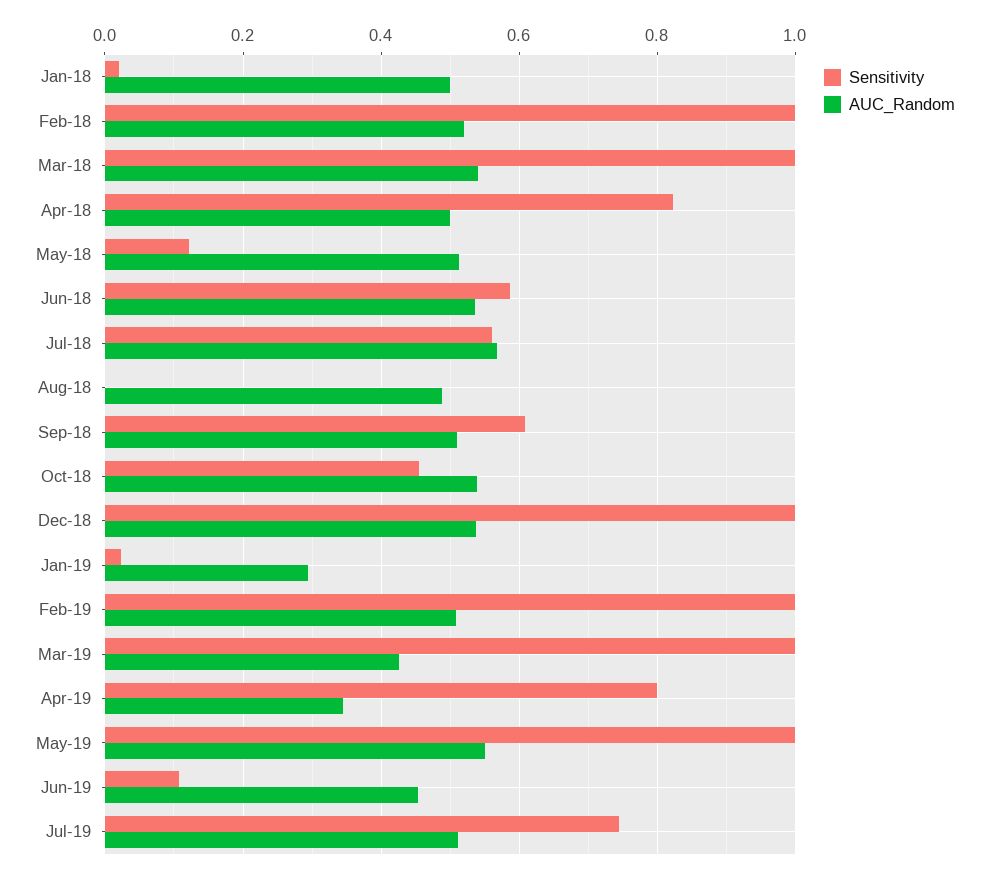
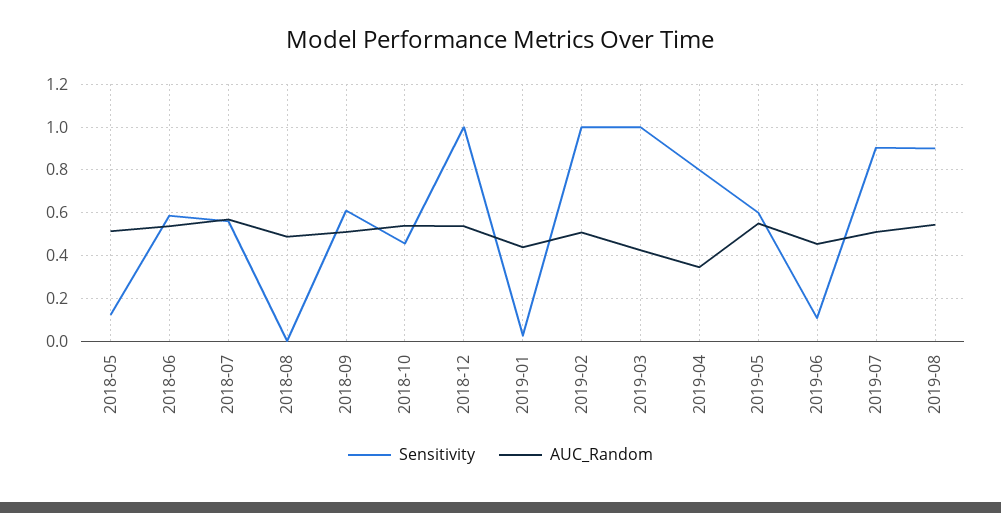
Sensitivity, Jan-18: 0.02 -> none
AUC_Random, Jan-18: 0.5 -> none
Sensitivity, Feb-18: 1 -> none
AUC_Random, Feb-18: 0.52 -> none
Sensitivity, Mar-18: 1 -> none
AUC_Random, Mar-18: 0.54 -> none
Sensitivity, Apr-18: 0.82 -> none
AUC_Random, Apr-18: 0.5 -> none
AUC_Random, Jan-19: 0.3 -> 0.45
Sensitivity, May-19: 1 -> 0.6
Sensitivity, Jul-19: 0.74 -> 0.9
Sensitivity, 2019-08: none -> 0.9
AUC_Random, 2019-08: none -> 0.55

